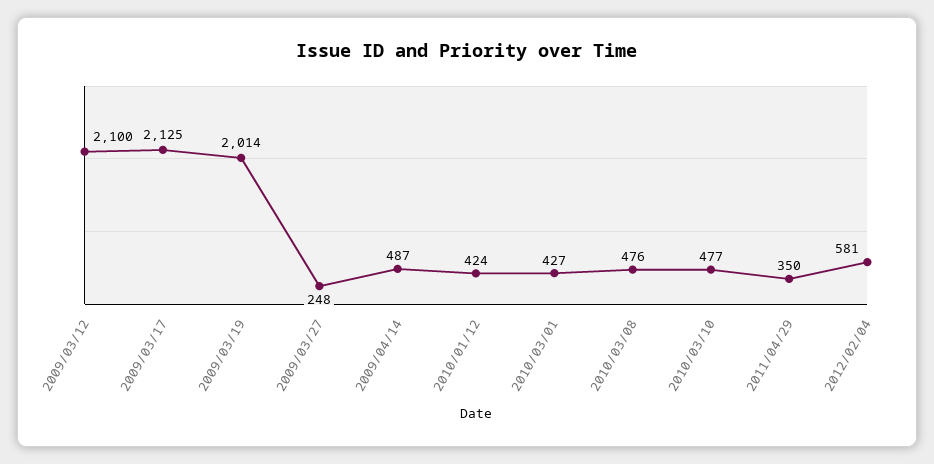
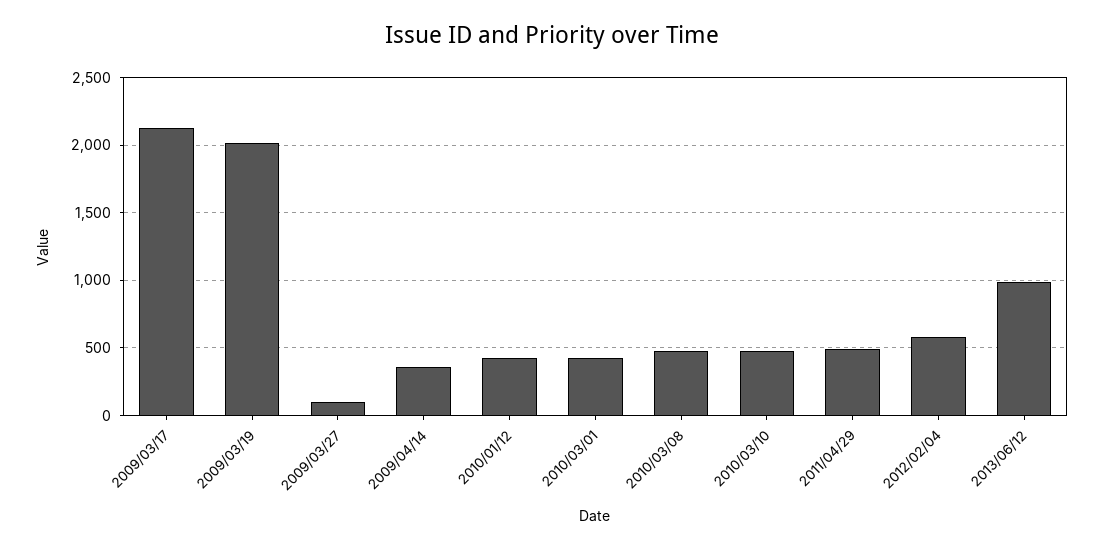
2009/03/12: 2100 -> none
2009/03/27: 248 -> 100
2009/04/14: 487 -> 350
2011/04/29: 350 -> 500
2013/06/12: none -> 1000

